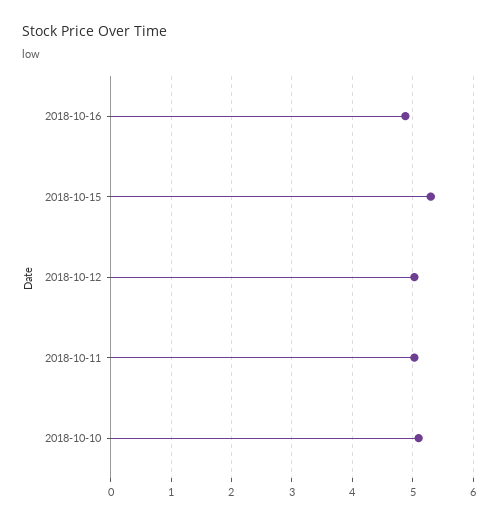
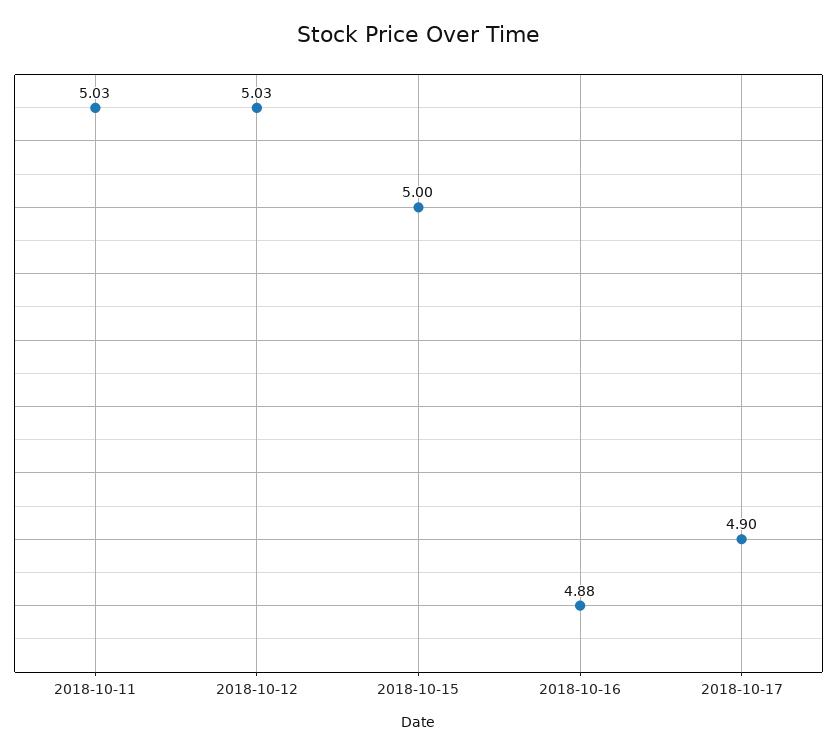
2018-10-15: 5.3 -> 5
2018-10-10: 5.1 -> none
2018-10-17: none -> 4.9

